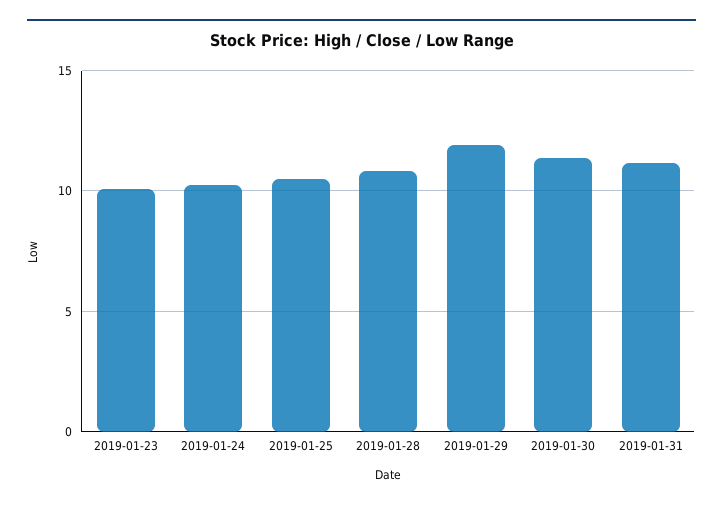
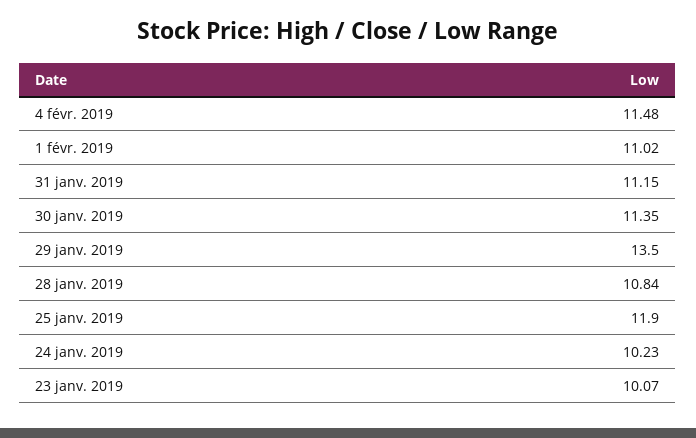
2019-01-25: 10.5 -> 11.9
2019-01-29: 12 -> 13.5
4 févr. 2019: none -> 11.48
1 févr. 2019: none -> 11.02

